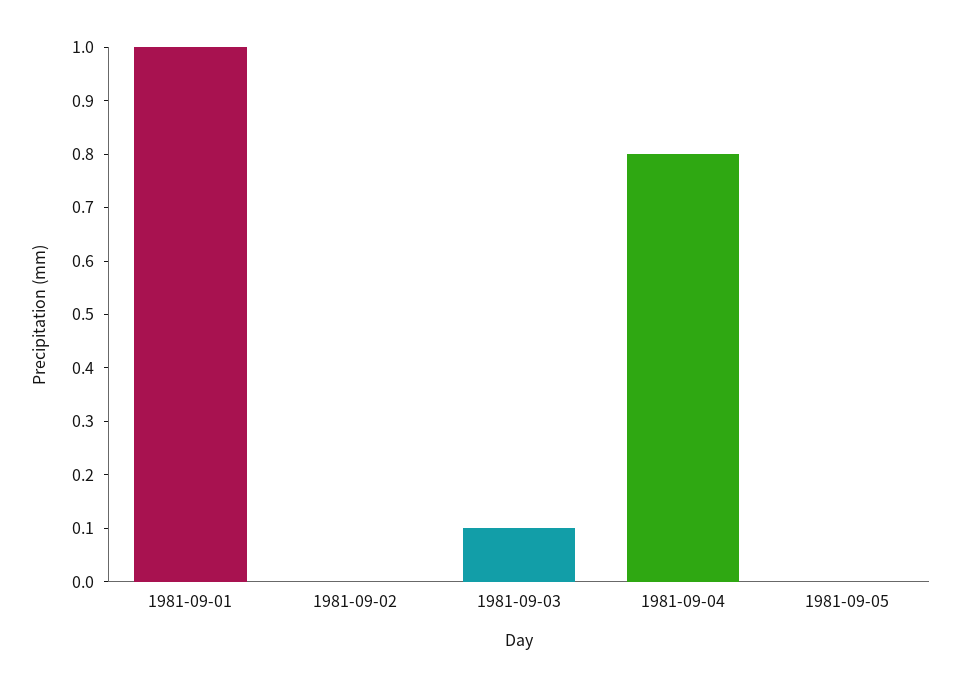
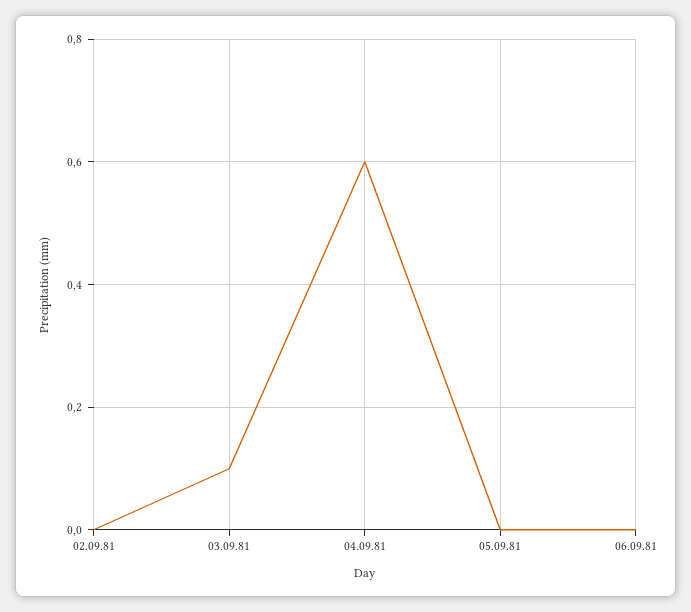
1981-09-01: 1 -> none
1981-09-04: 0.8 -> 0.6
06.09.81: none -> 0

